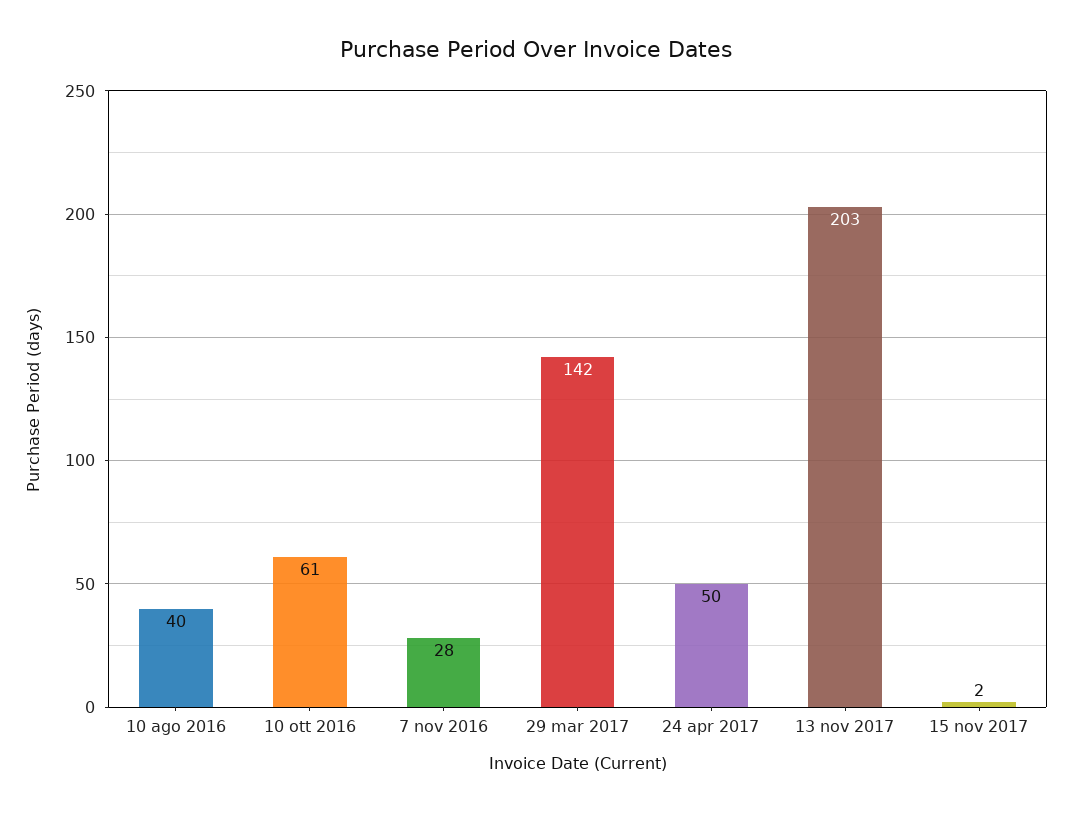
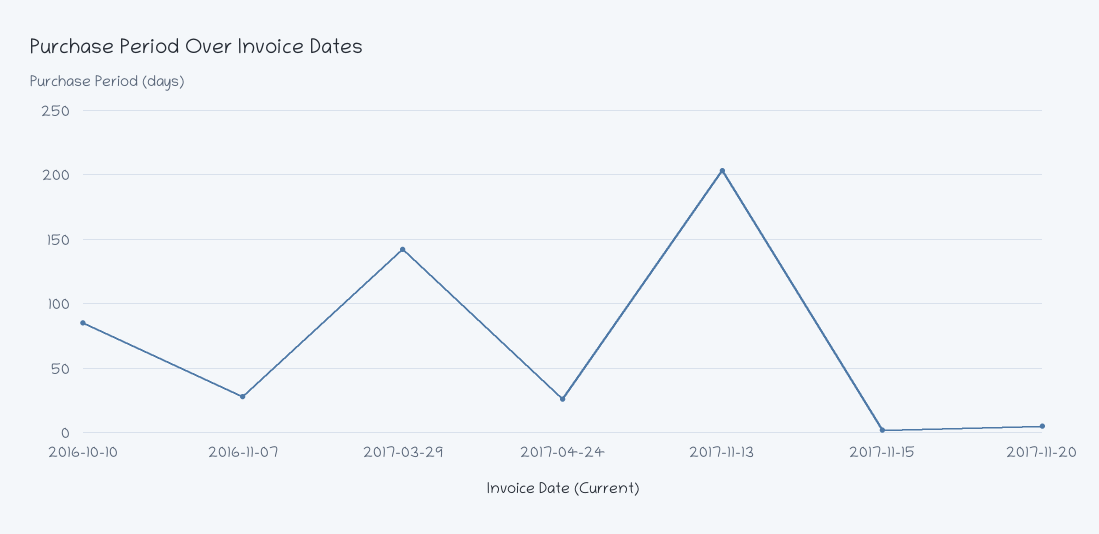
10 ago 2016: 40 -> none
10 ott 2016: 61 -> 85
24 apr 2017: 50 -> 25
2017-11-20: none -> 5

